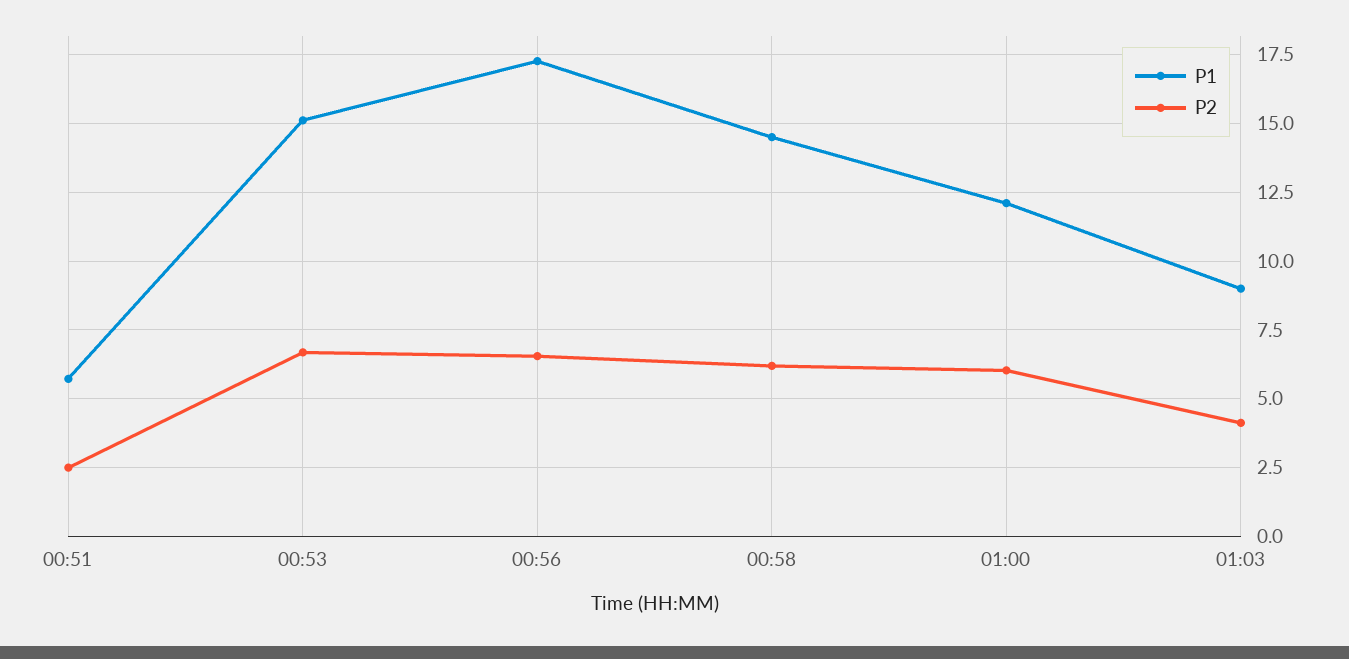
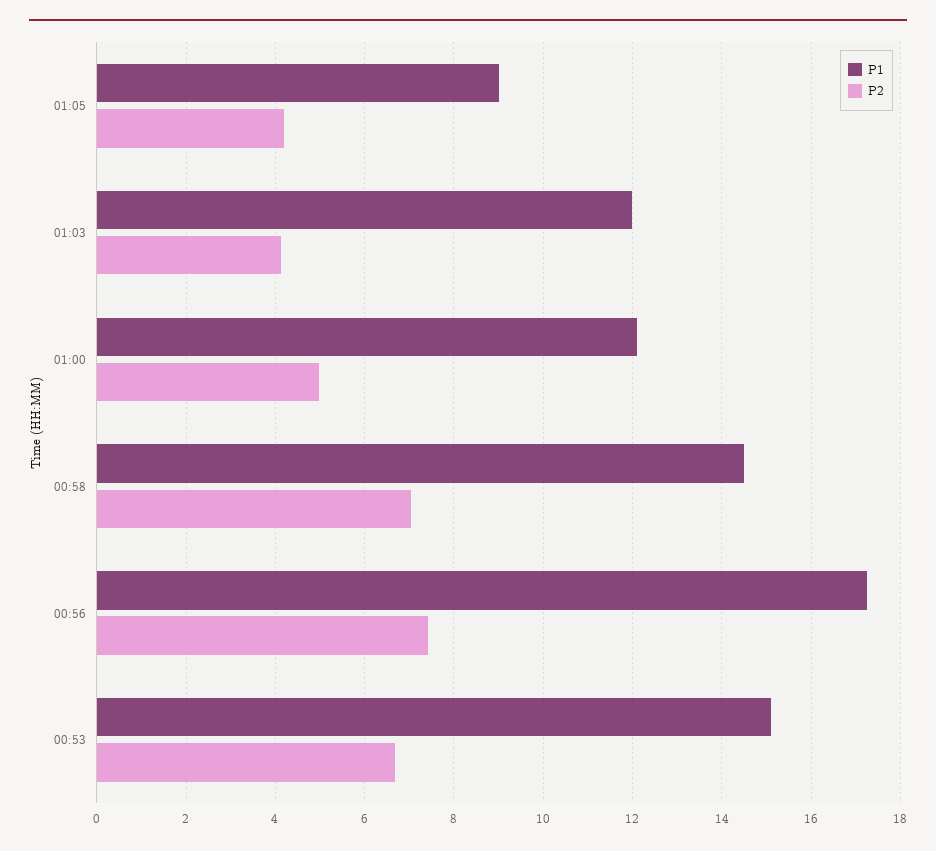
P1, 00:51: 5.75 -> none
P2, 00:51: 2.5 -> none
P2, 00:56: 6.5 -> 7.4
P2, 00:58: 6.25 -> 7
P2, 01:00: 6 -> 5
P1, 01:03: 9 -> 12
P1, 01:05: none -> 9
P2, 01:05: none -> 4.2

